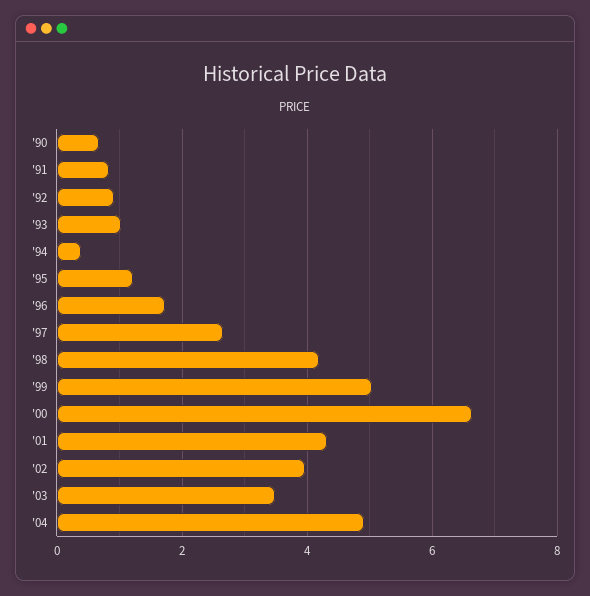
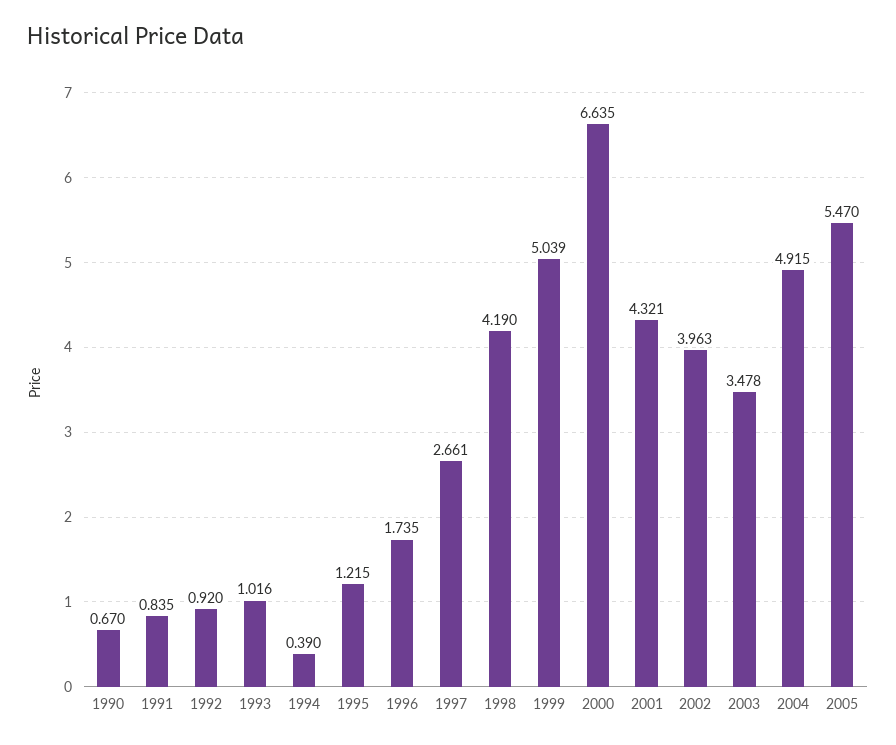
2005: none -> 5.47

